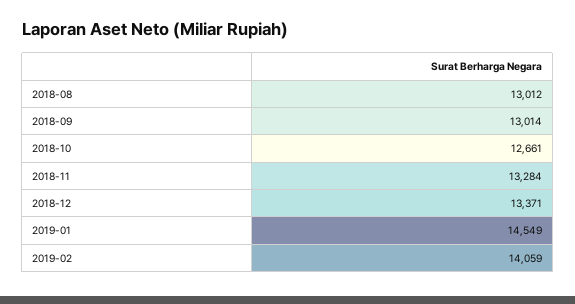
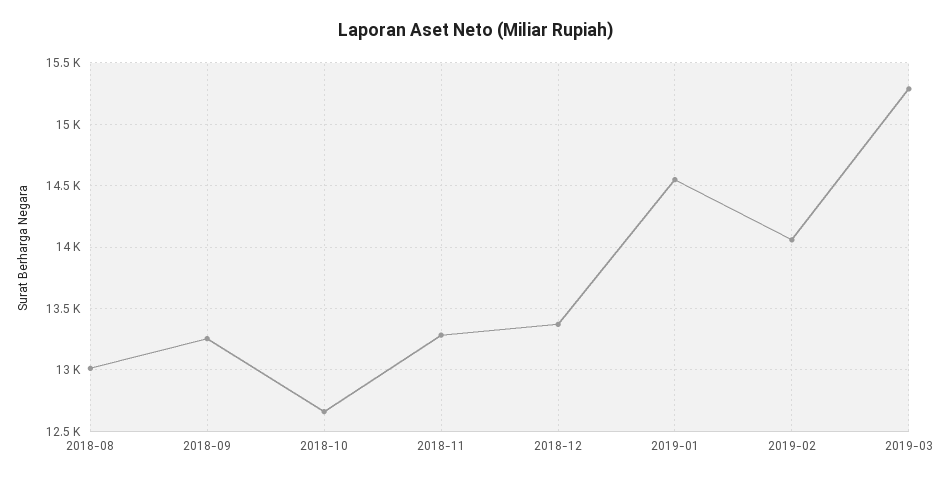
2018-09: 13014 -> 13250
2019-03: none -> 15300

